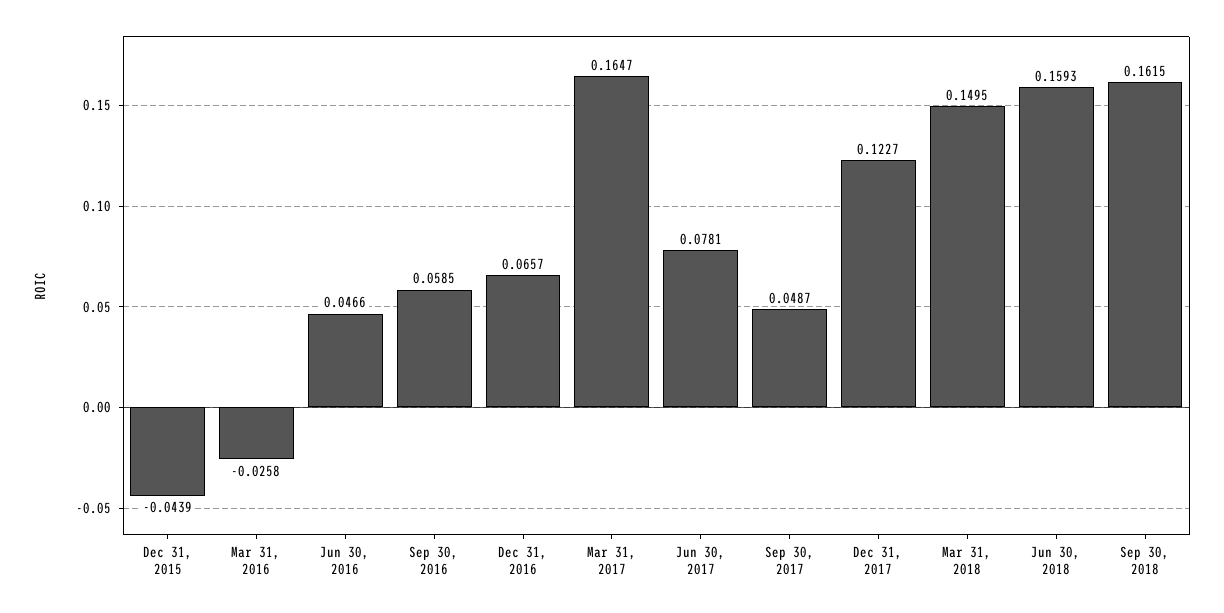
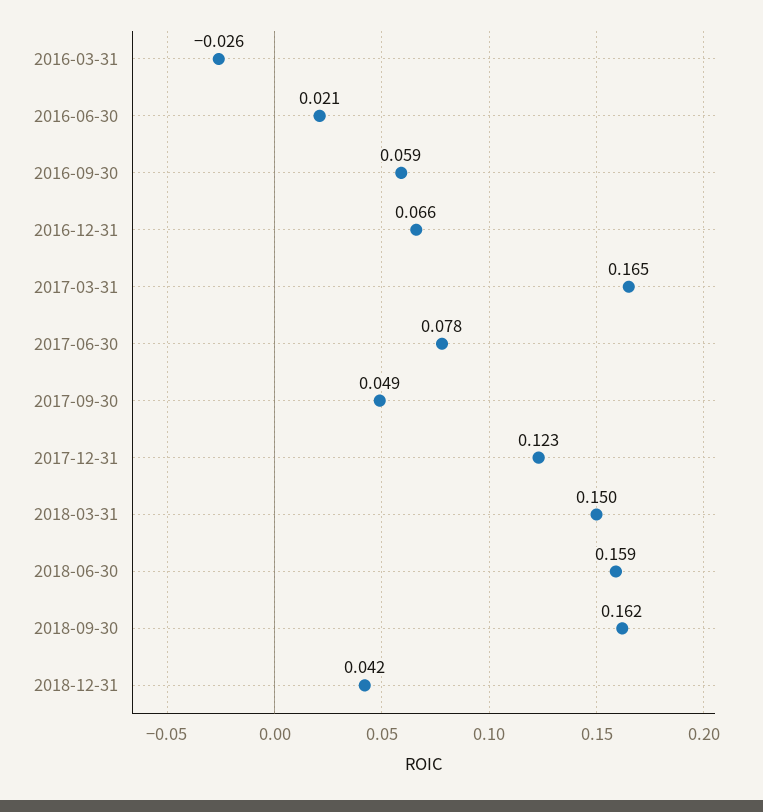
Dec 31, 2015: -0.0439 -> none
Jun 30, 2016: 0.0466 -> 0.021
2018-12-31: none -> 0.042

